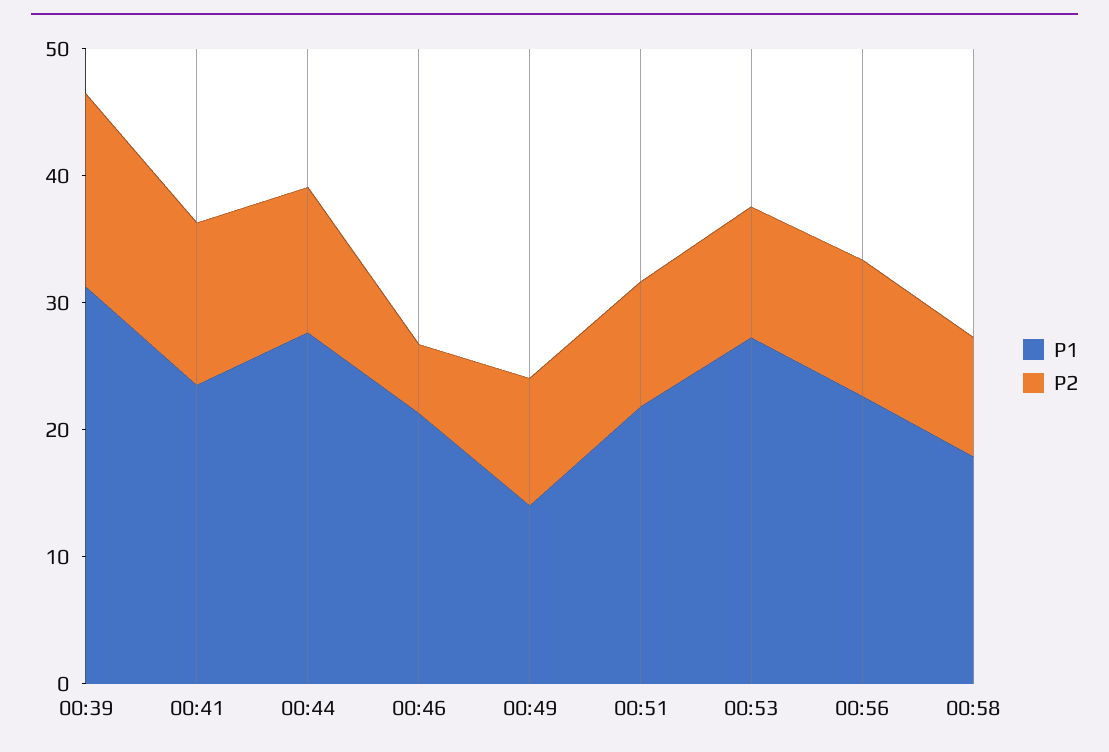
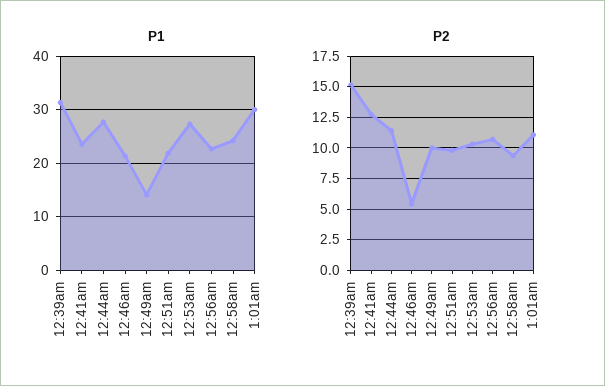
P1, 00:58: 18 -> 24
P1, 1:01am: none -> 30
P2, 1:01am: none -> 11

